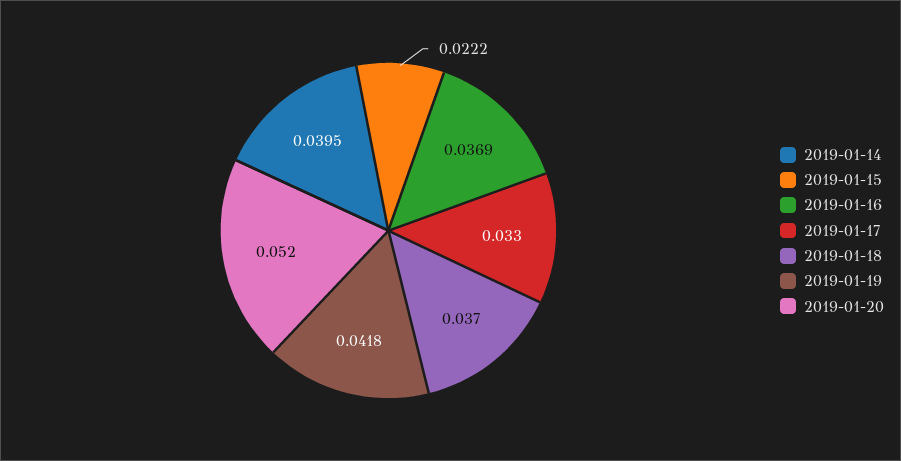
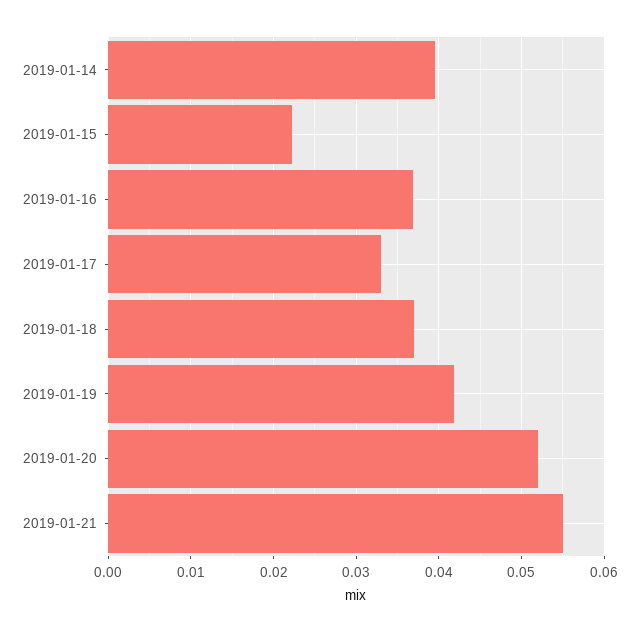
2019-01-21: none -> 0.055

